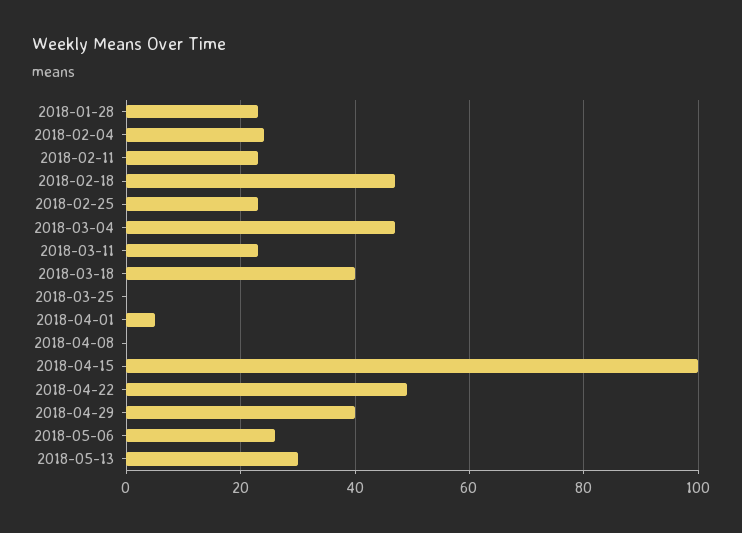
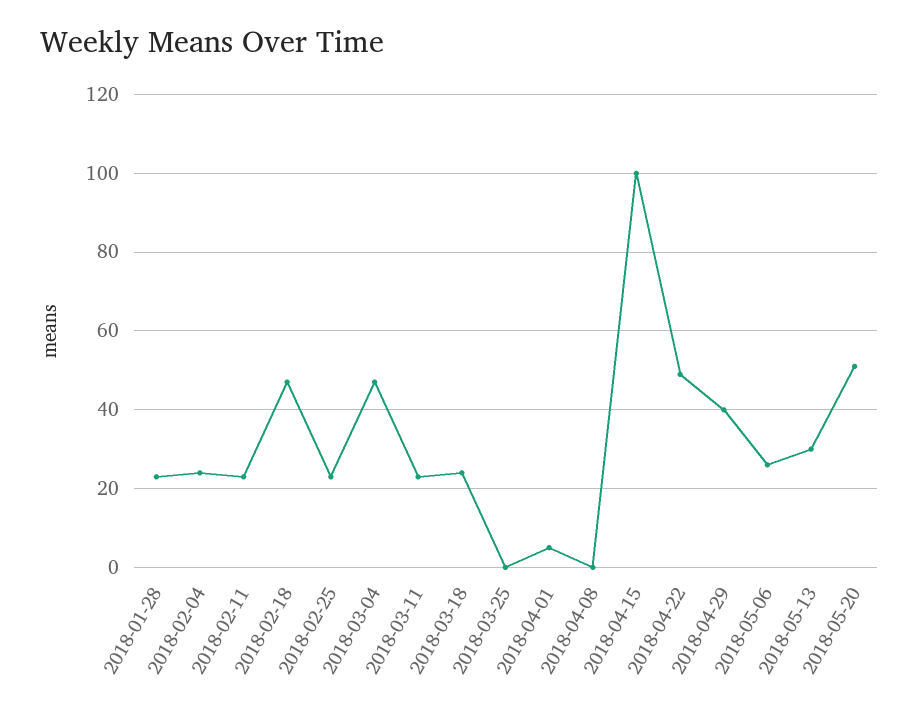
2018-03-18: 40 -> 25
2018-05-20: none -> 50

